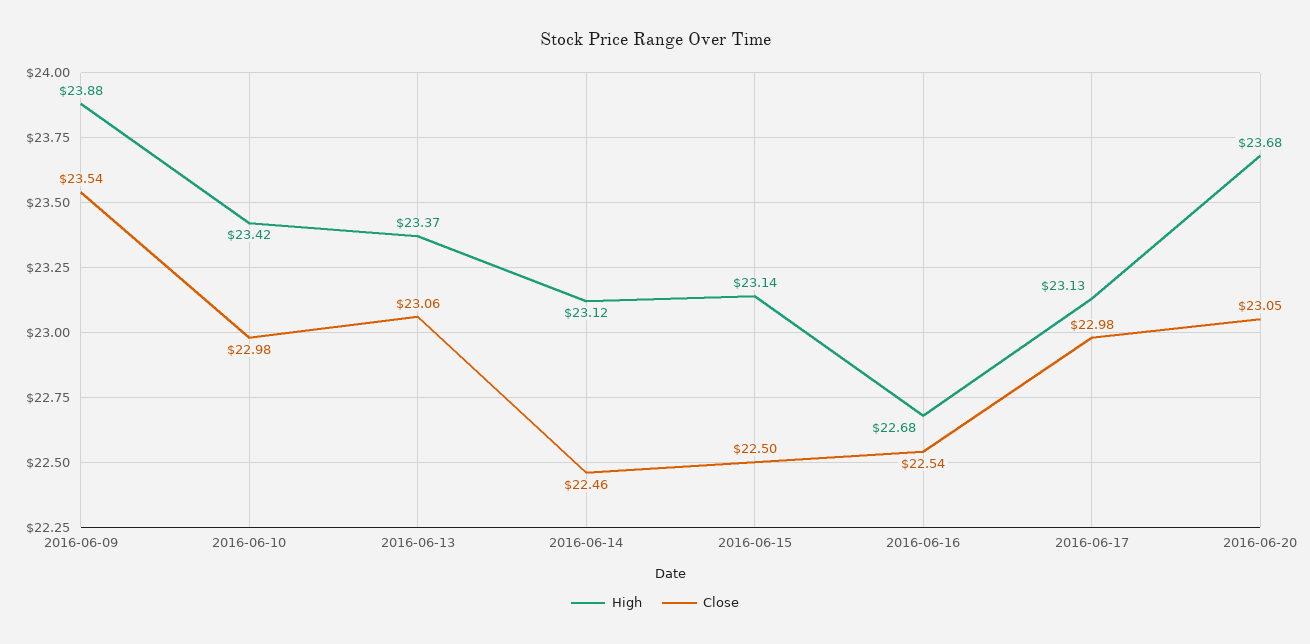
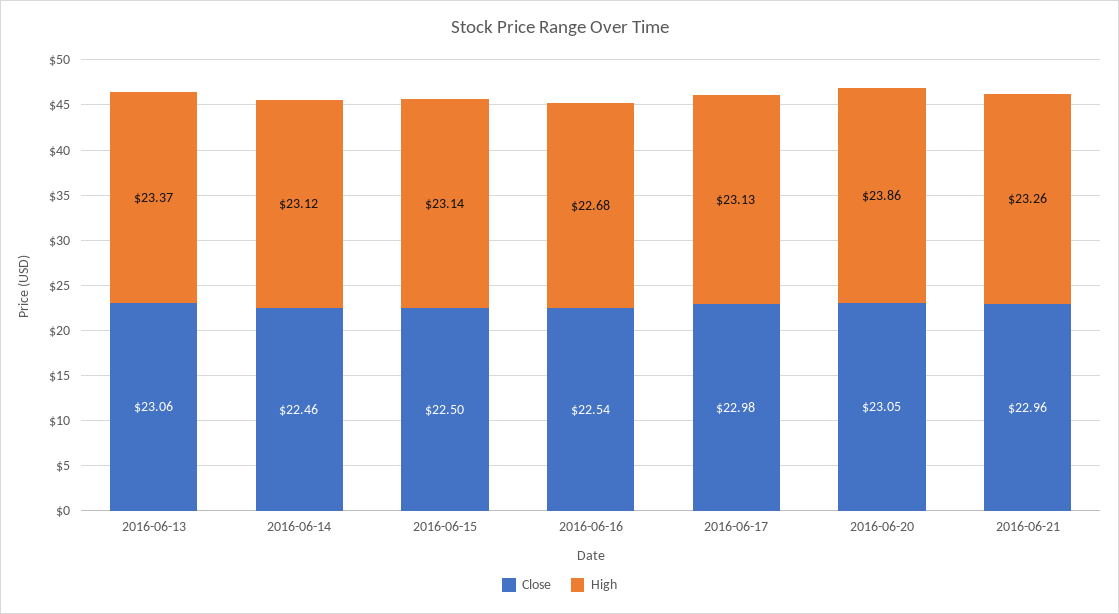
High, 2016-06-09: 23.88 -> none
Close, 2016-06-09: 23.54 -> none
High, 2016-06-10: 23.42 -> none
Close, 2016-06-10: 22.98 -> none
High, 2016-06-20: 23.68 -> 23.86
Close, 2016-06-21: none -> 22.96
High, 2016-06-21: none -> 23.26

